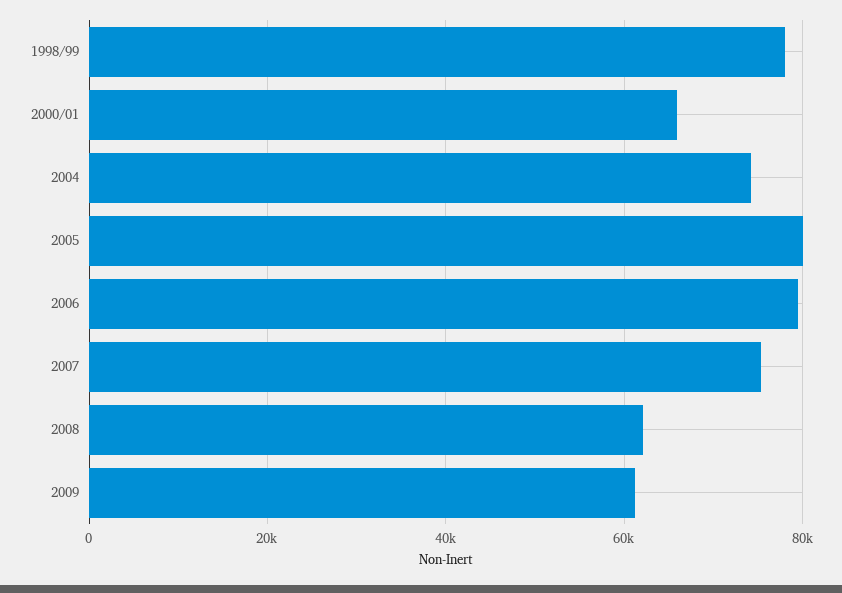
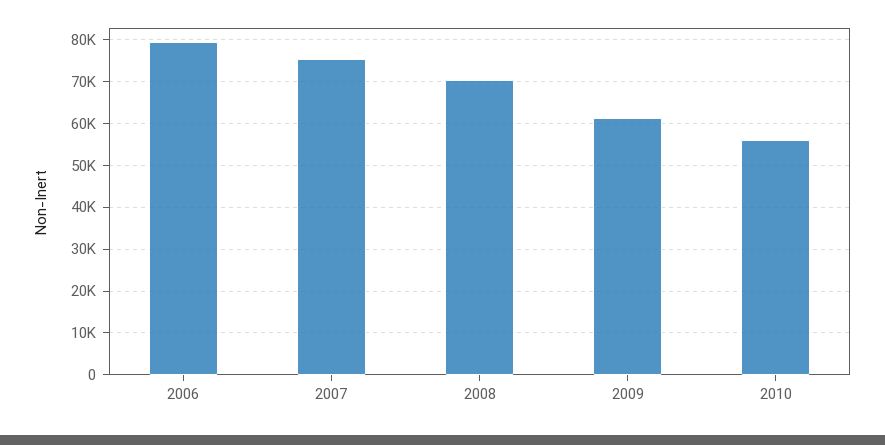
1998/99: 78000 -> none
2000/01: 66000 -> none
2004: 74000 -> none
2005: 80000 -> none
2008: 62000 -> 70000
2010: none -> 56000

